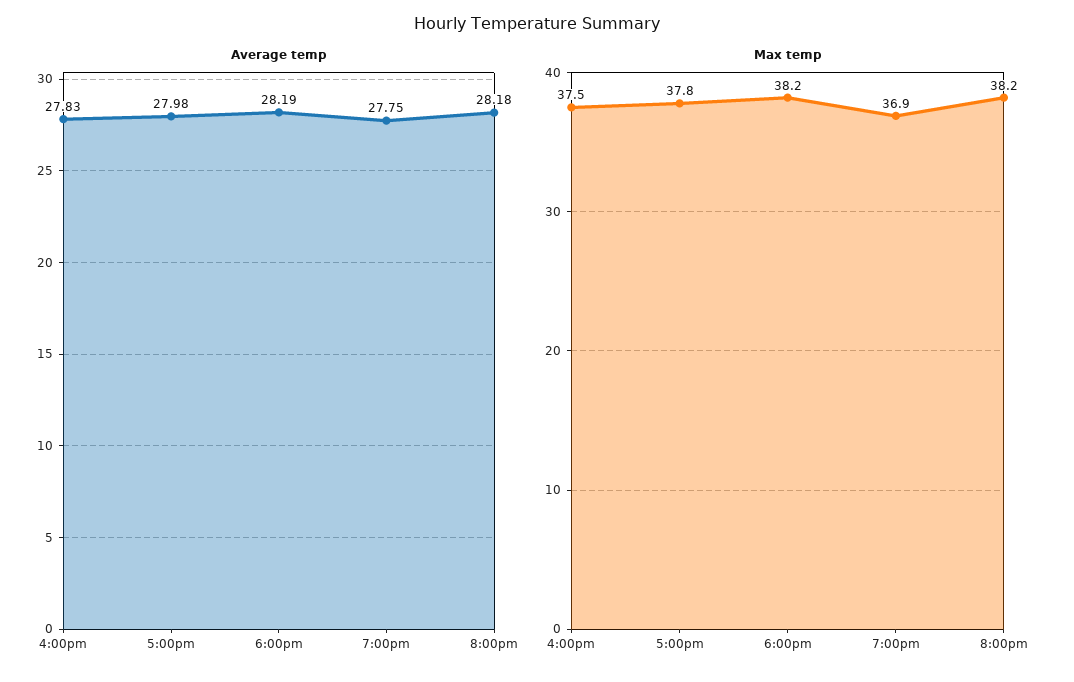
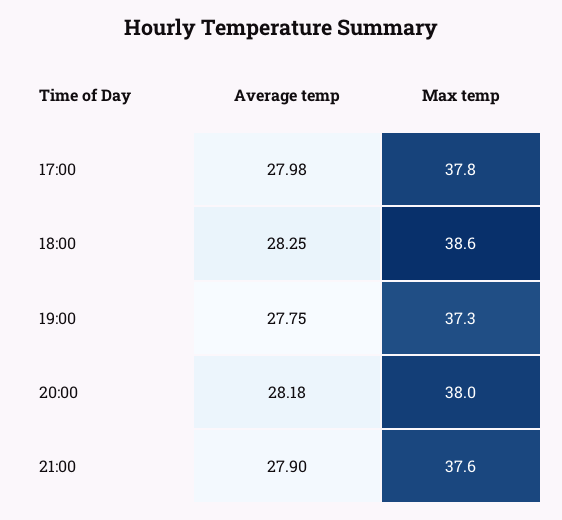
Average temp, 4:00pm: 27.83 -> none
Average temp, 6:00pm: 28.19 -> 28.25
Max temp, 4:00pm: 37.5 -> none
Max temp, 6:00pm: 38.2 -> 38.6
Max temp, 7:00pm: 36.9 -> 37.3
Max temp, 8:00pm: 38.2 -> 38
Average temp, 21:00: none -> 27.9
Max temp, 21:00: none -> 37.6

